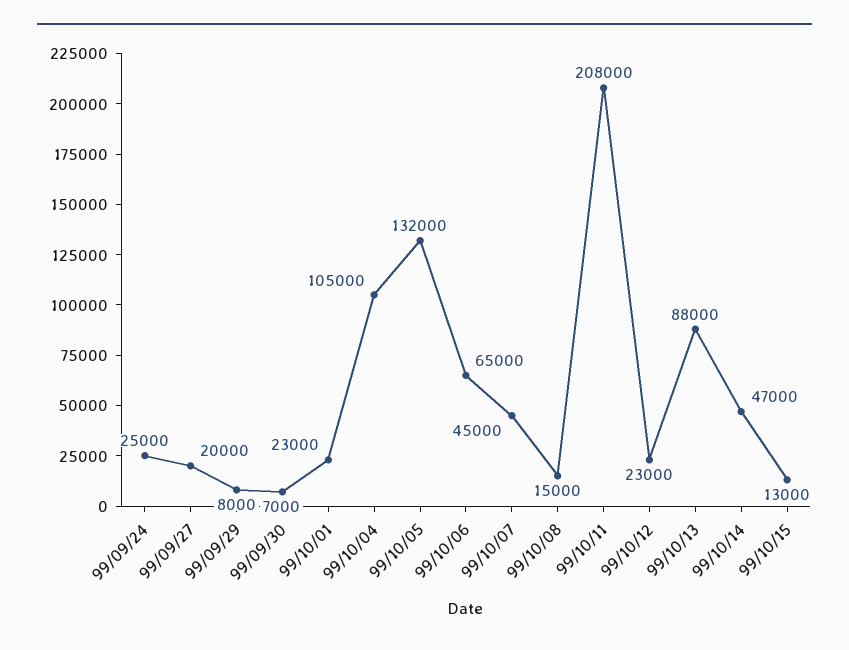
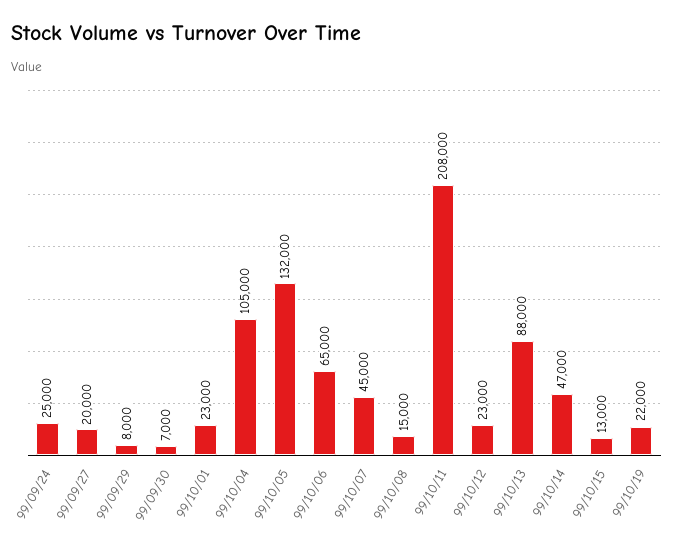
99/10/19: none -> 22000

